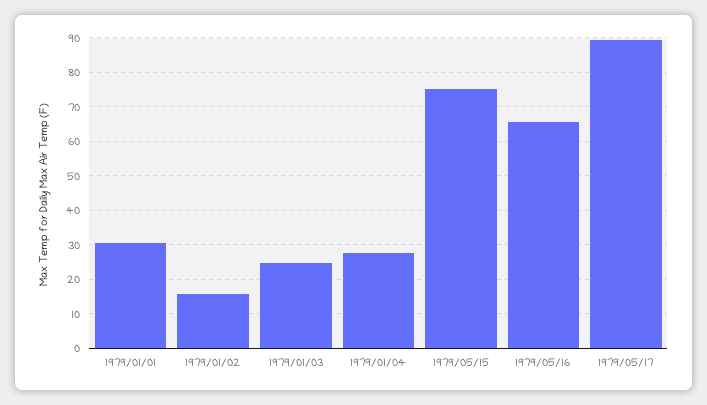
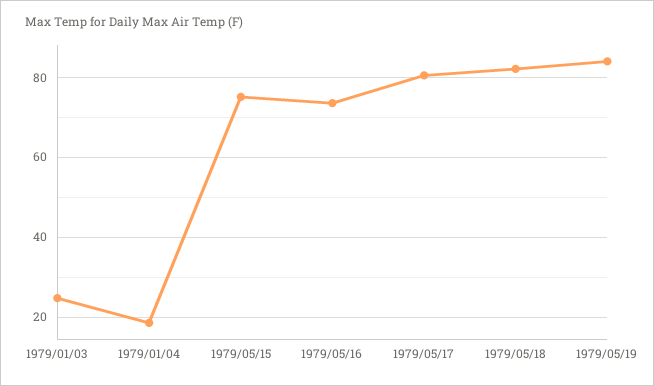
1979/01/01: 30 -> none
1979/01/02: 16 -> none
1979/01/04: 28 -> 18
1979/05/16: 66 -> 74
1979/05/17: 90 -> 80
1979/05/18: none -> 82
1979/05/19: none -> 84

